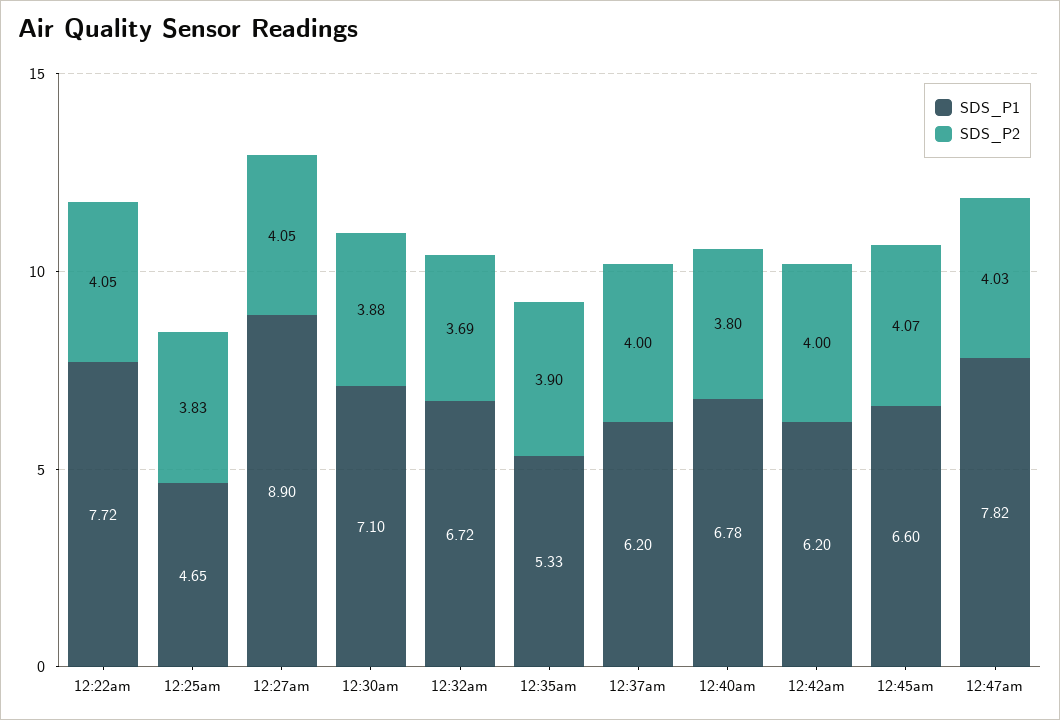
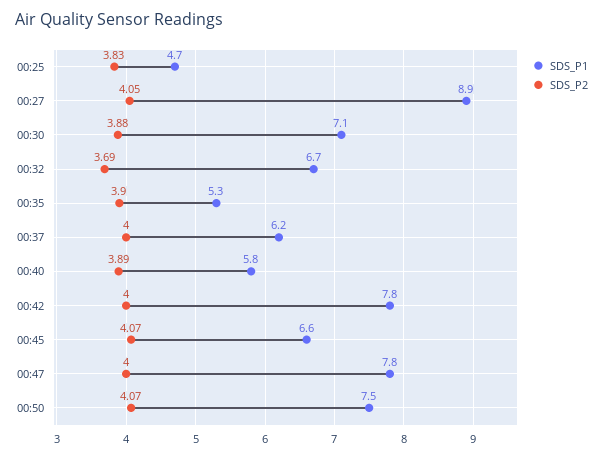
SDS_P1, 12:22am: 7.72 -> none
SDS_P2, 12:22am: 4.05 -> none
SDS_P1, 12:40am: 6.78 -> 5.8
SDS_P2, 12:40am: 3.8 -> 3.89
SDS_P1, 12:42am: 6.2 -> 7.8
SDS_P2, 12:47am: 4.03 -> 4
SDS_P1, 00:50: none -> 7.5
SDS_P2, 00:50: none -> 4.07

